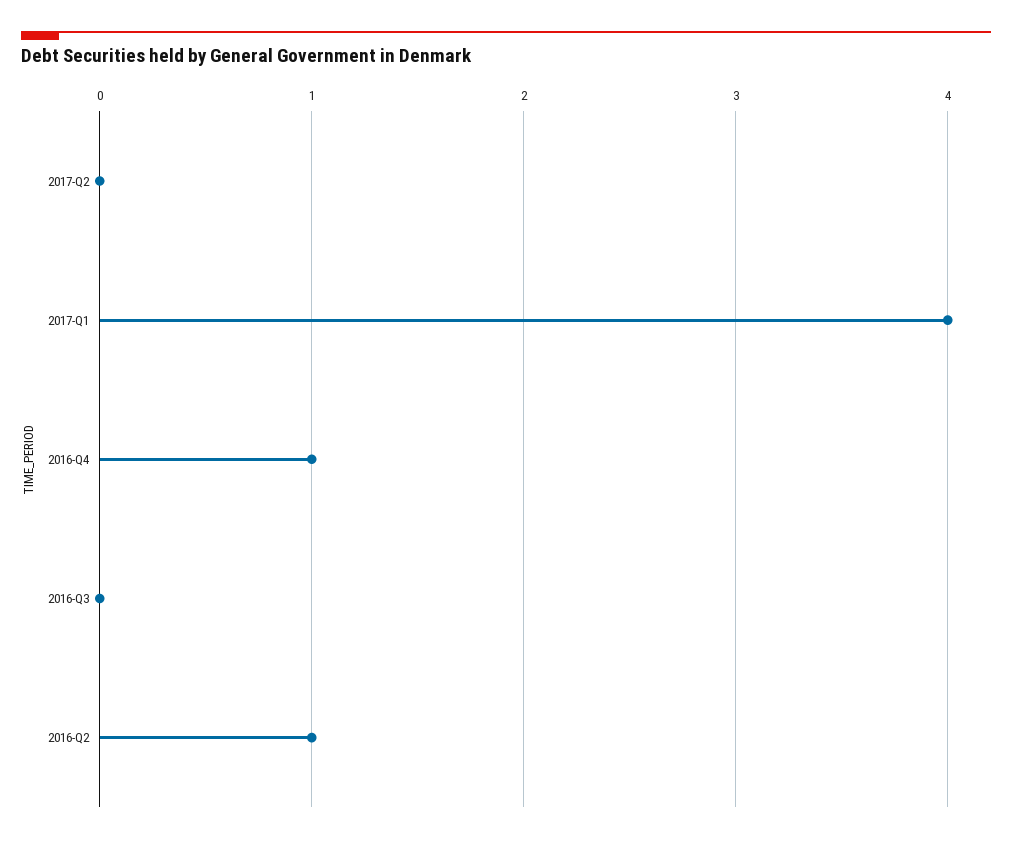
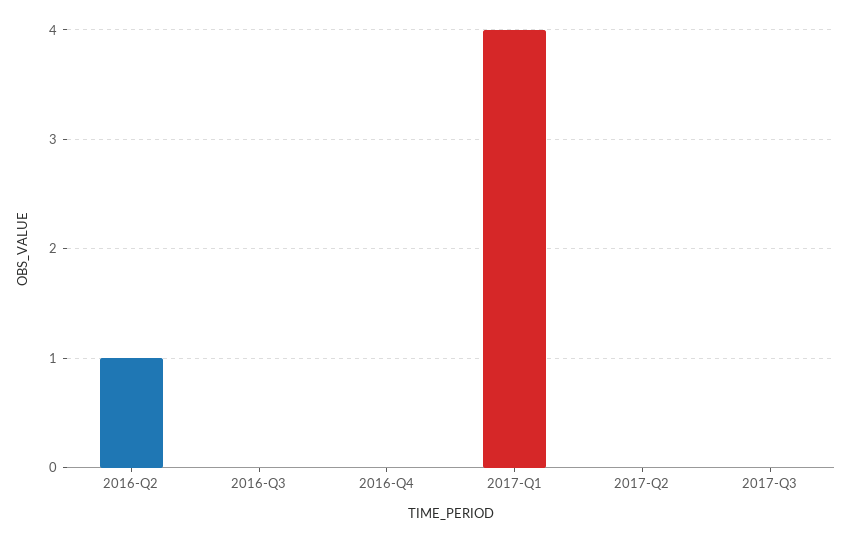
2016-Q4: 1 -> 0
2017-Q3: none -> 0

